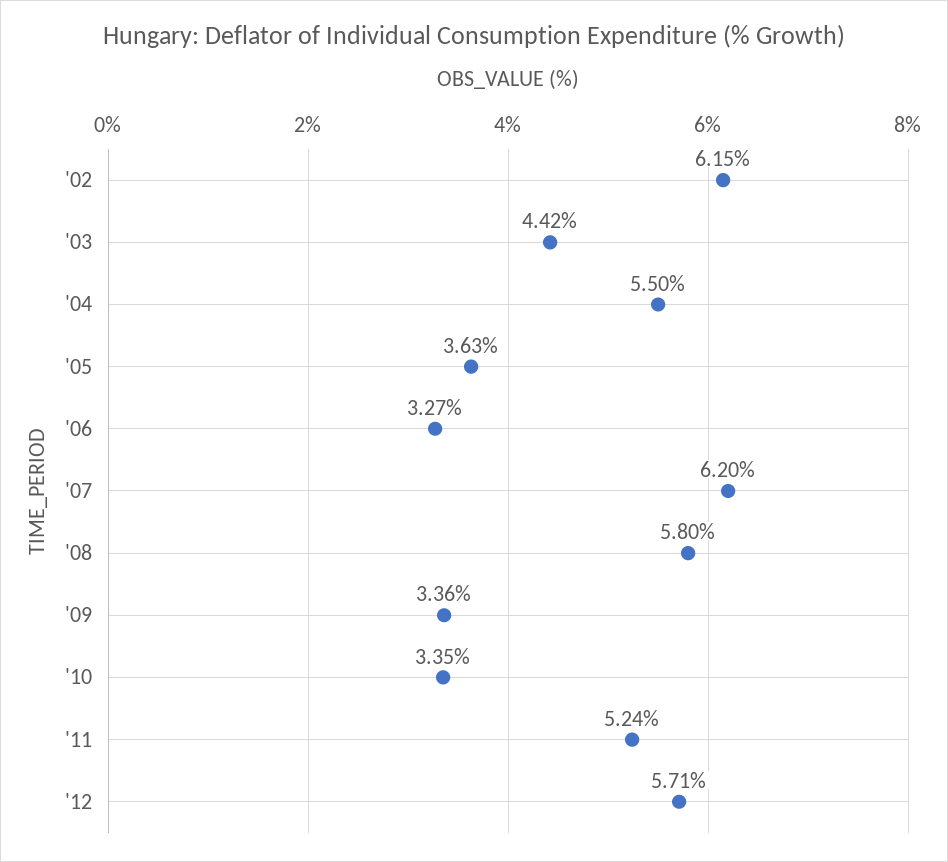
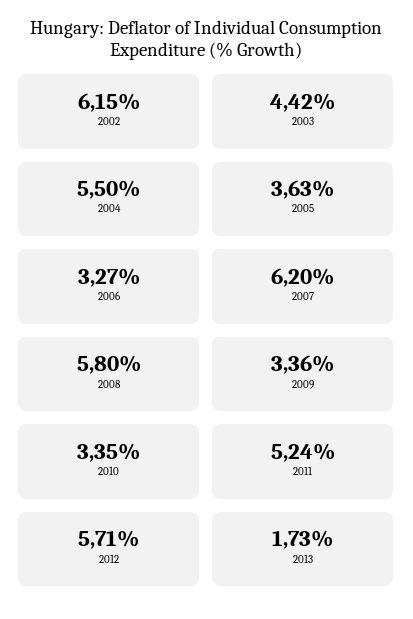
2013: none -> 1.73

